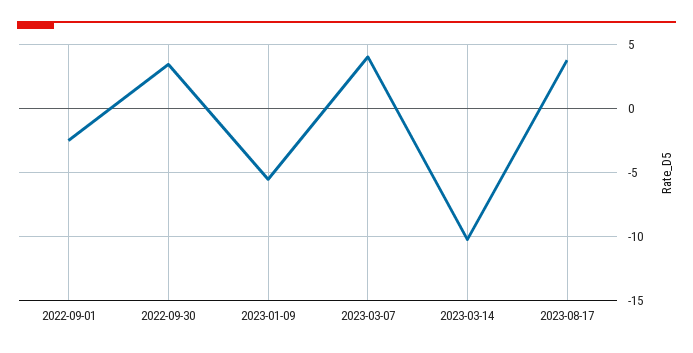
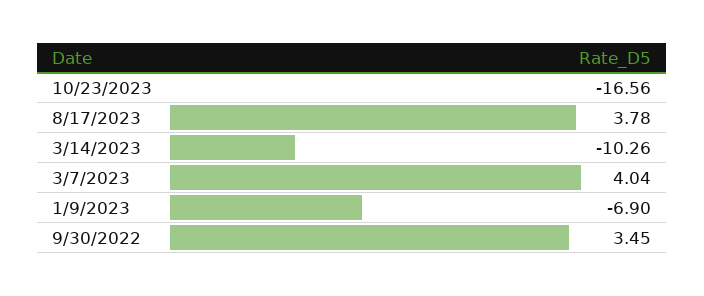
2022-09-01: -2.5 -> none
2023-01-09: -5.5 -> -6.9
10/23/2023: none -> -16.56

